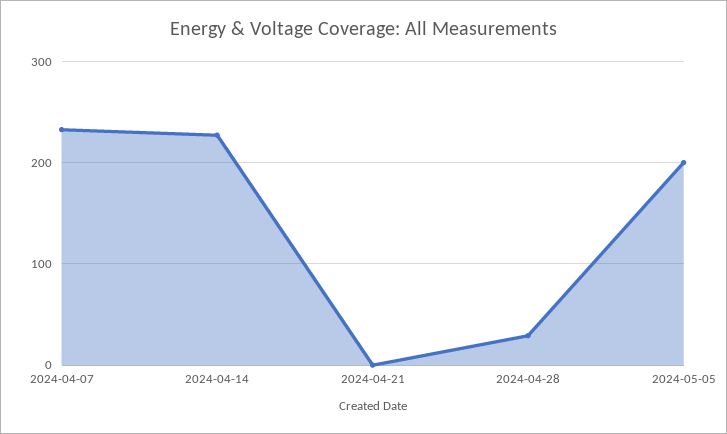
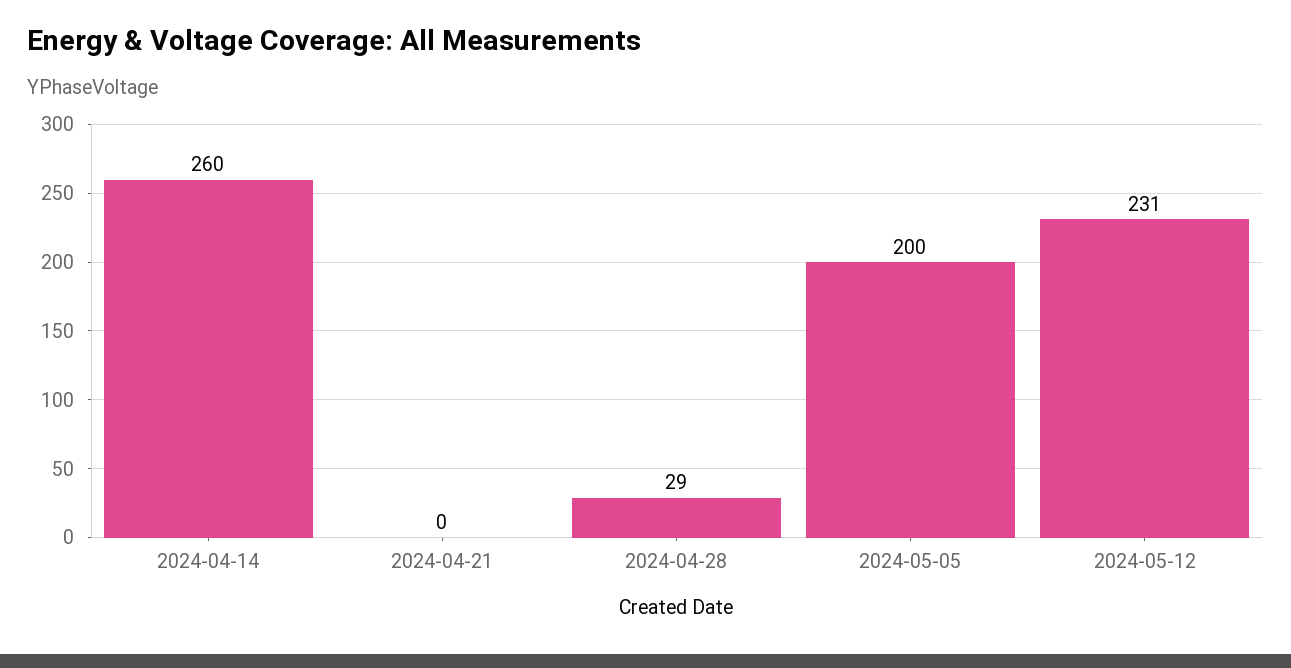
2024-04-07: 230 -> none
2024-04-14: 230 -> 260
2024-05-12: none -> 231

